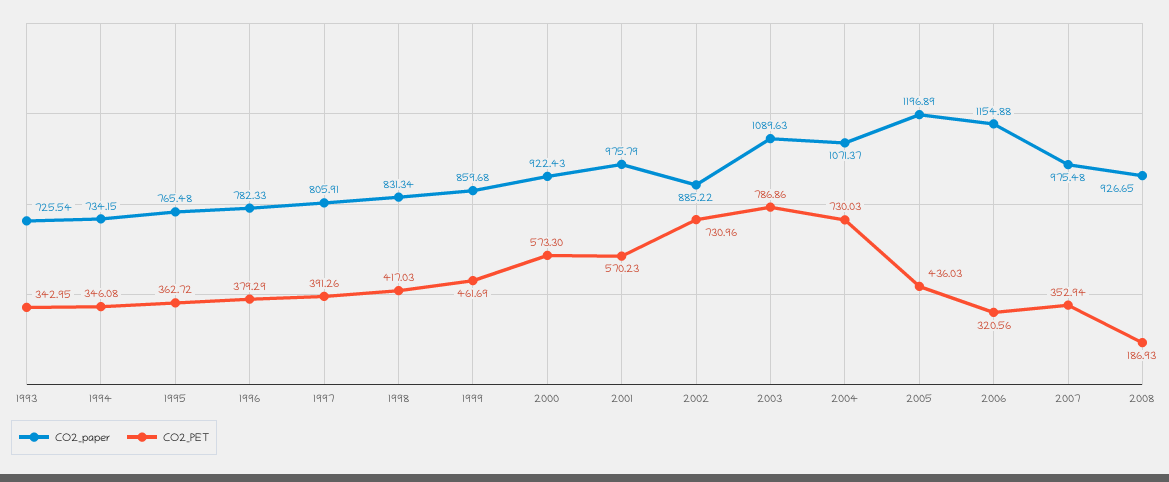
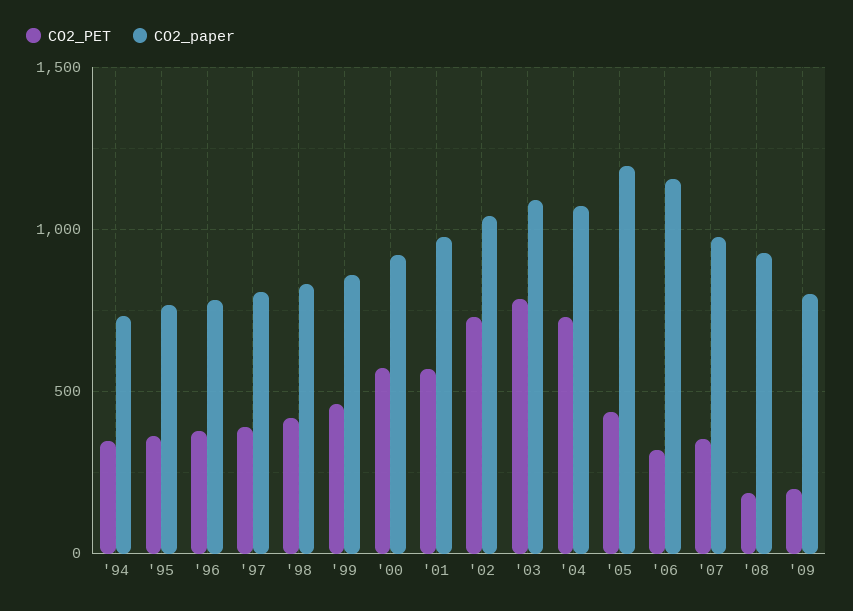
CO2_paper, 1993: 725.54 -> none
CO2_PET, 1993: 342.95 -> none
CO2_paper, 2002: 885.22 -> 1050
CO2_PET, '09: none -> 200
CO2_paper, '09: none -> 800

